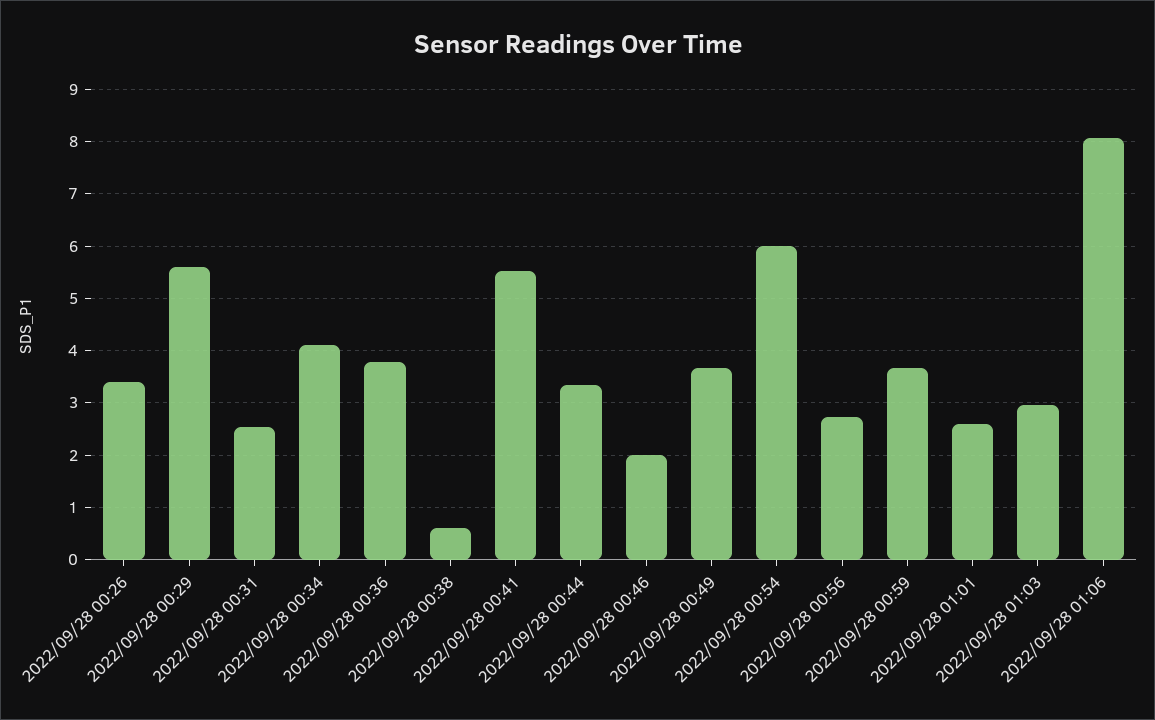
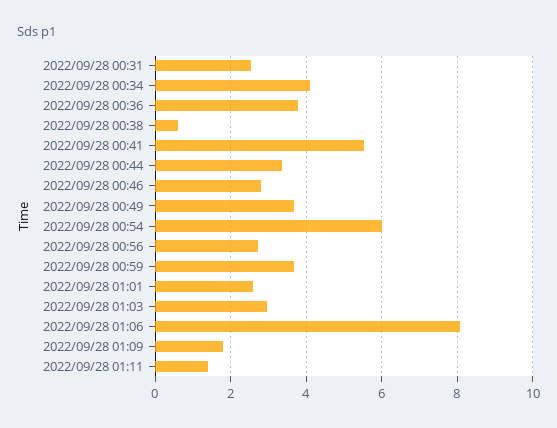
2022/09/28 00:26: 3.4 -> none
2022/09/28 00:29: 5.6 -> none
2022/09/28 00:46: 2 -> 2.8
2022/09/28 01:09: none -> 1.8
2022/09/28 01:11: none -> 1.4

